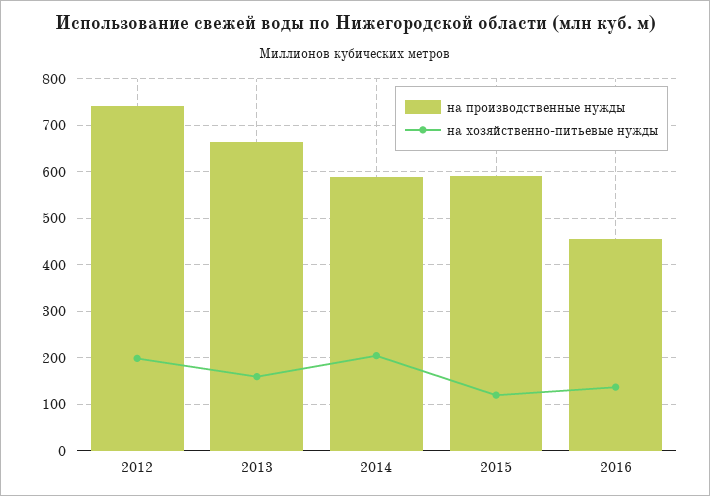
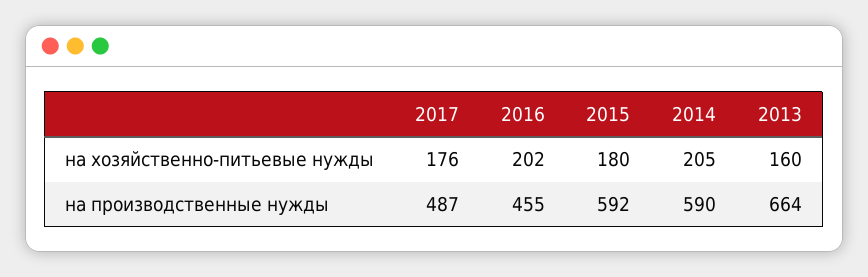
на производственные нужды, 2012: 740 -> none
на хозяйственно-питьевые нужды, 2012: 200 -> none
на хозяйственно-питьевые нужды, 2015: 120 -> 180
на хозяйственно-питьевые нужды, 2016: 140 -> 202
на хозяйственно-питьевые нужды, 2017: none -> 176
на производственные нужды, 2017: none -> 487

